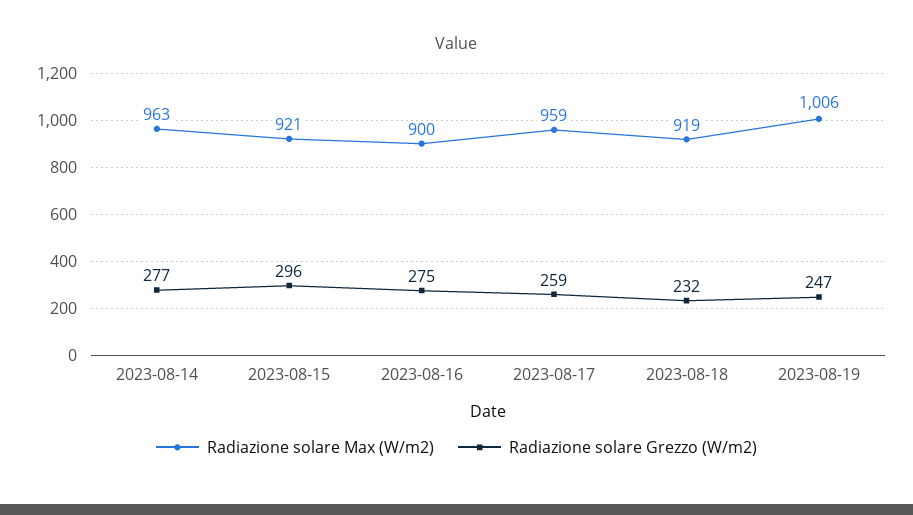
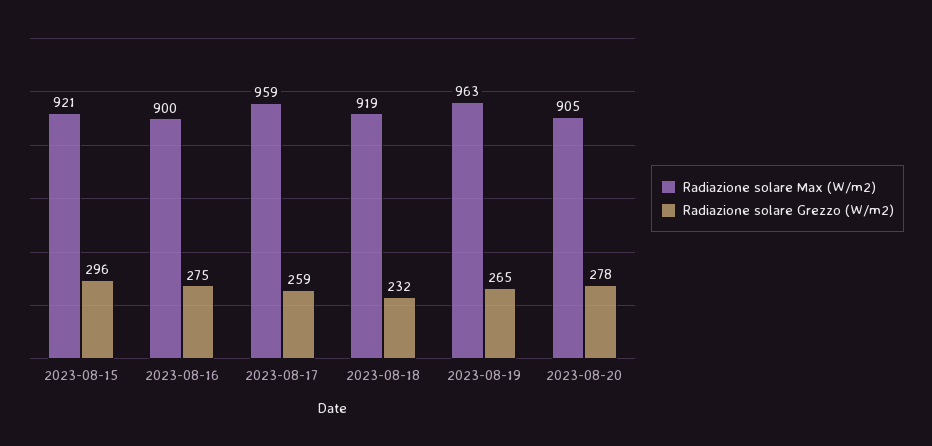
Radiazione solare Max (W/m2), 2023-08-14: 963 -> none
Radiazione solare Grezzo (W/m2), 2023-08-14: 277 -> none
Radiazione solare Max (W/m2), 2023-08-19: 1006 -> 963
Radiazione solare Grezzo (W/m2), 2023-08-19: 247 -> 265
Radiazione solare Max (W/m2), 2023-08-20: none -> 905
Radiazione solare Grezzo (W/m2), 2023-08-20: none -> 278

